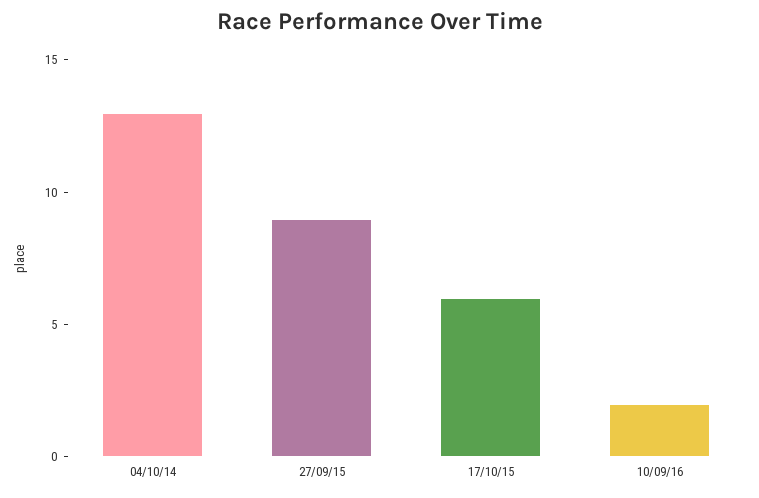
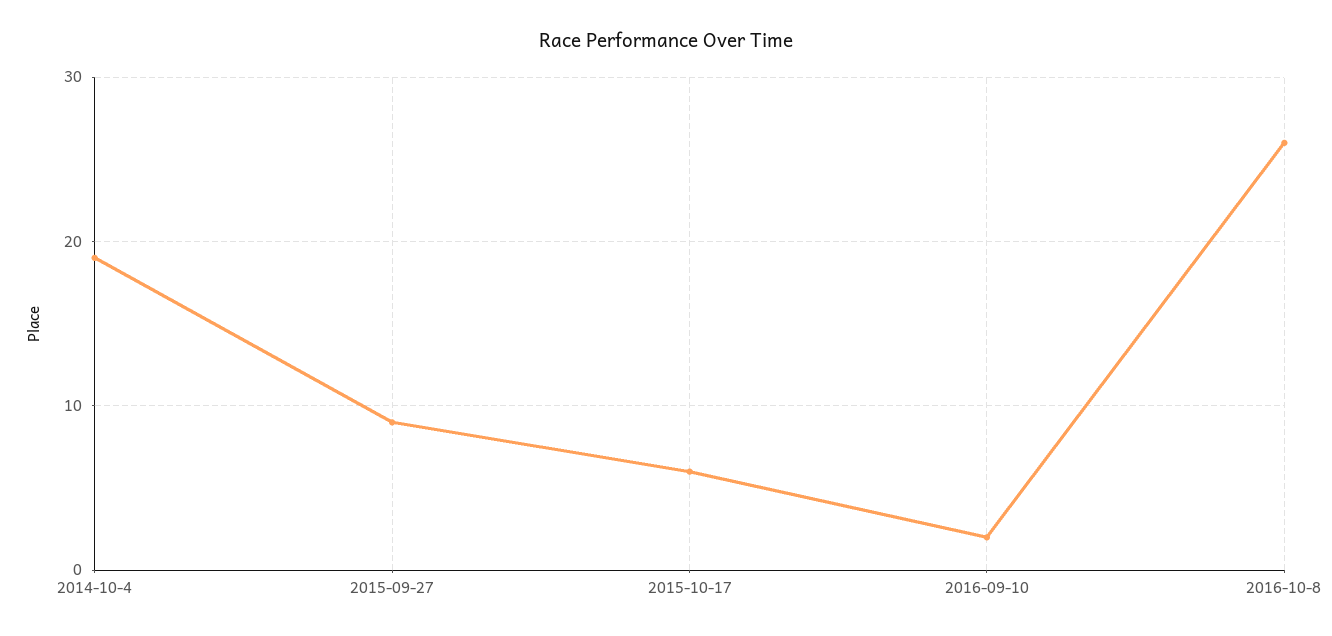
04/10/14: 13 -> 19
2016-10-8: none -> 26

